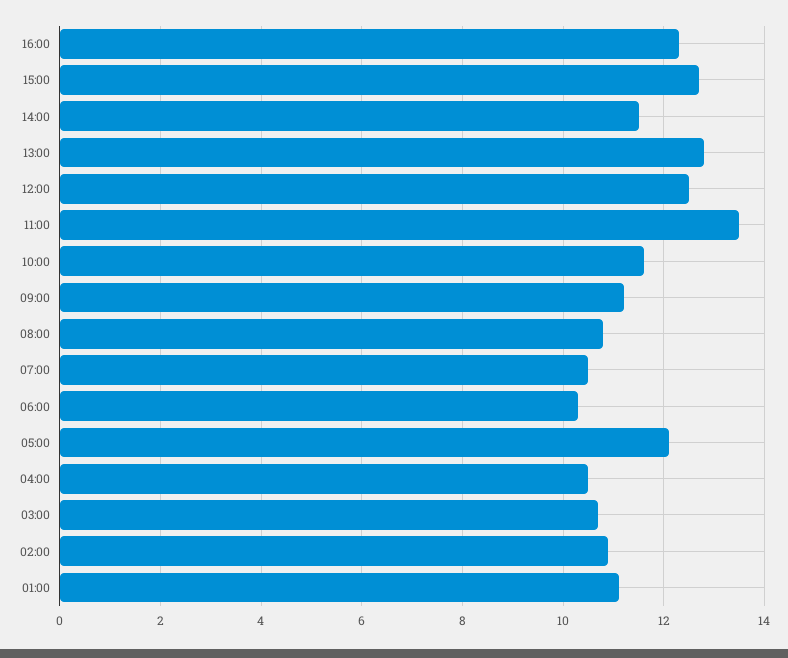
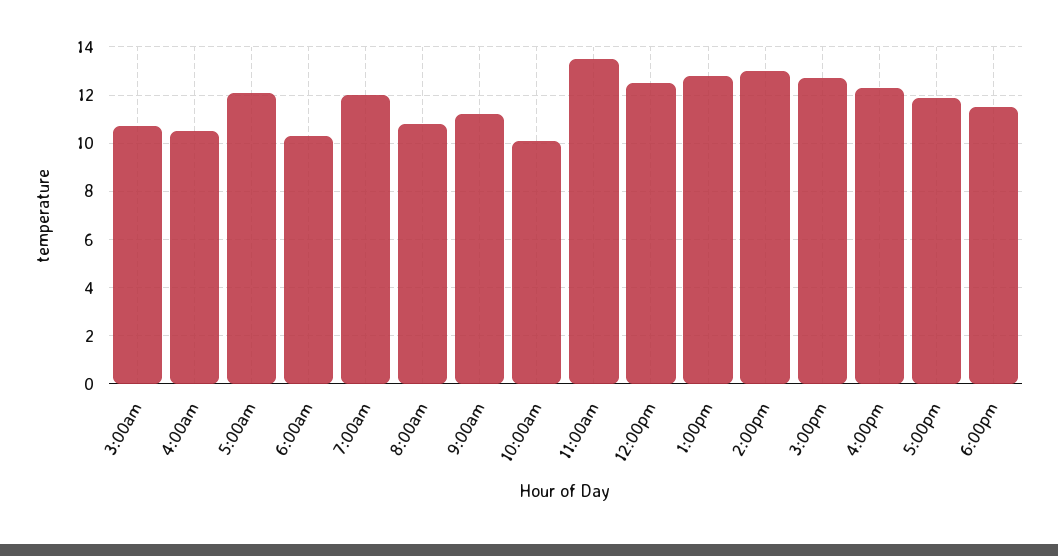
14:00: 11.5 -> 13
10:00: 11.5 -> 10
07:00: 10.5 -> 12
02:00: 11 -> none
01:00: 11 -> none
5:00pm: none -> 12
6:00pm: none -> 11.5

